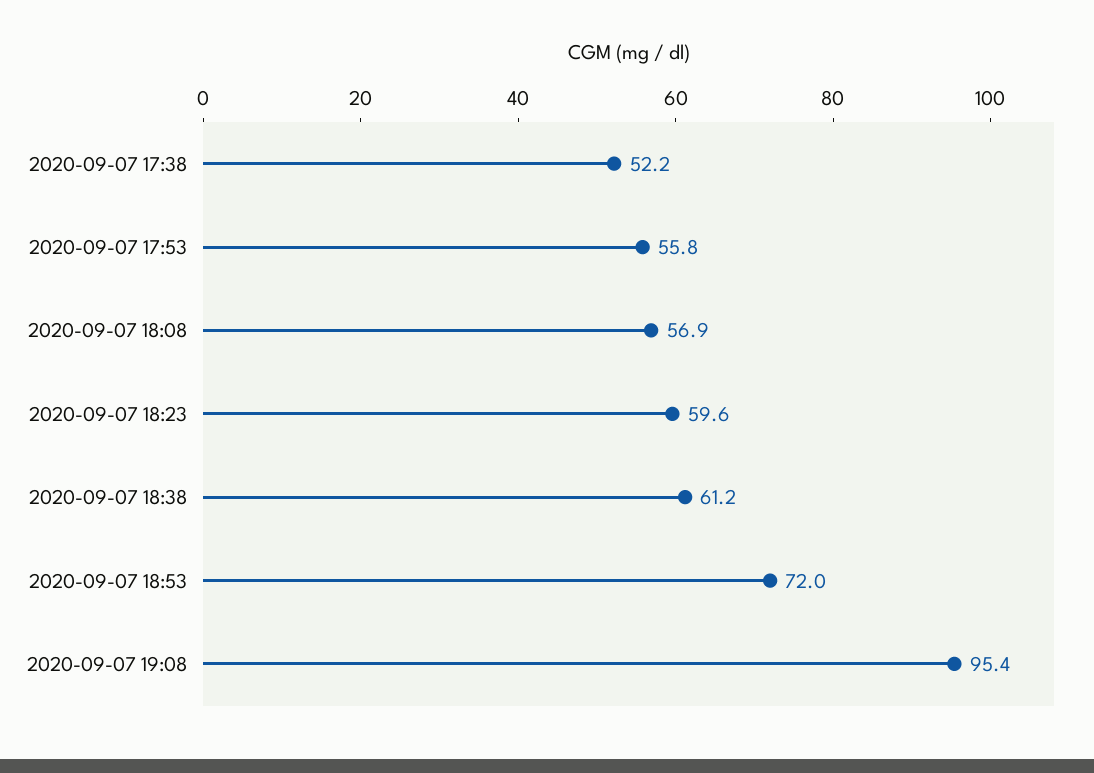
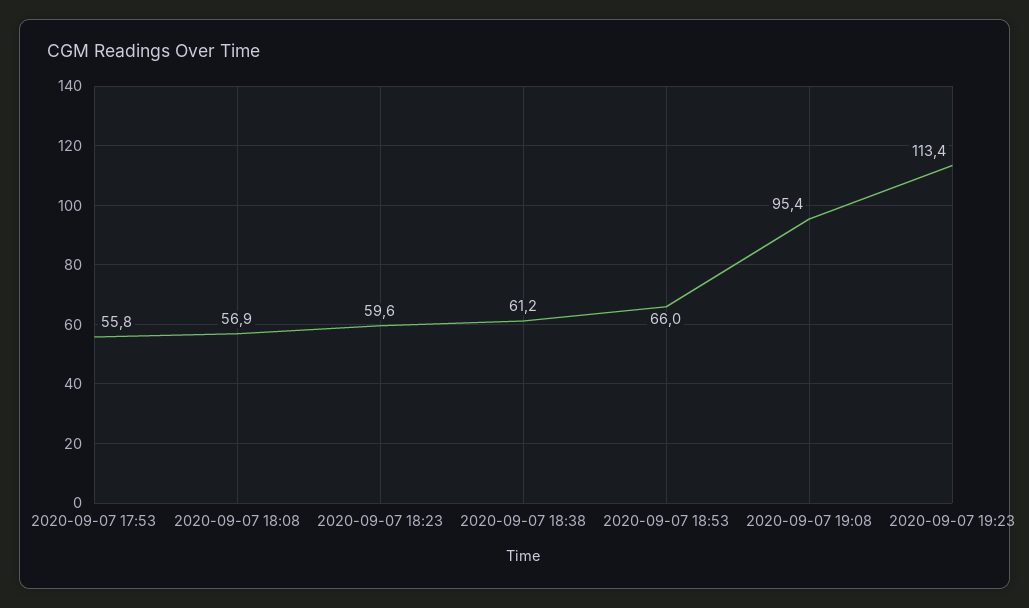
2020-09-07 17:38: 52.2 -> none
2020-09-07 18:53: 72 -> 66
2020-09-07 19:23: none -> 113.4

